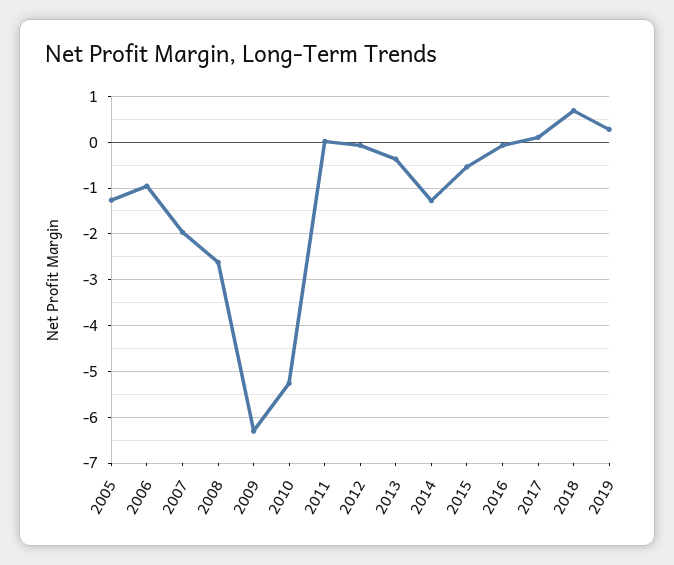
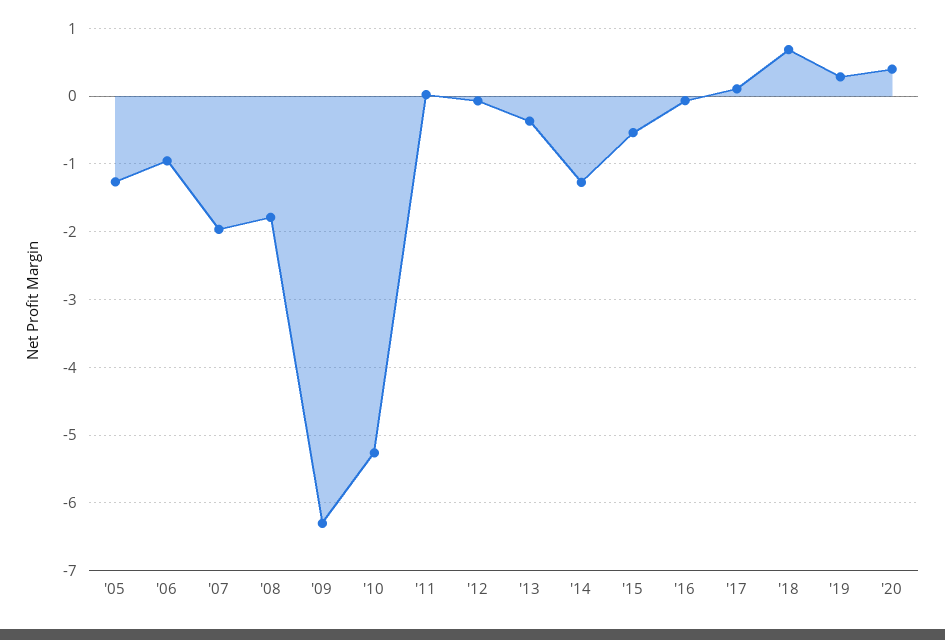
2008: -2.6 -> -1.8
'20: none -> 0.4

